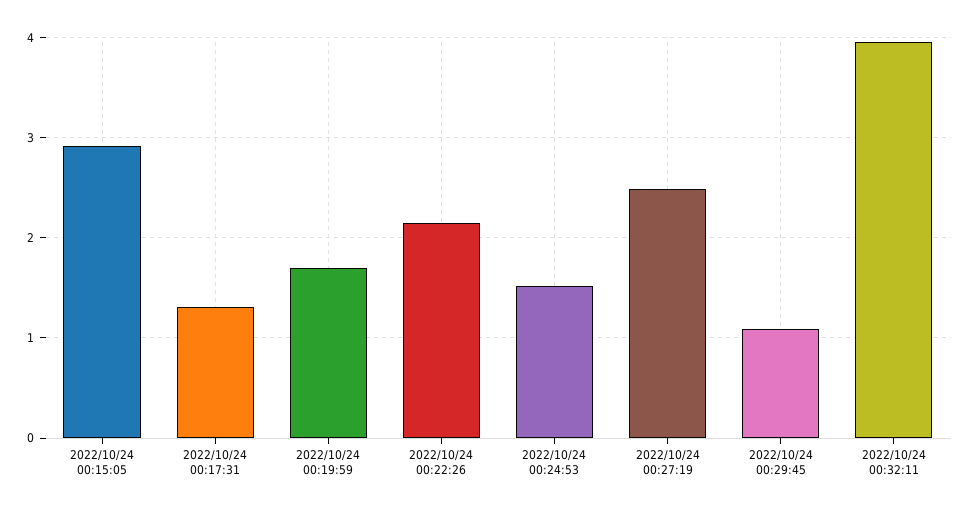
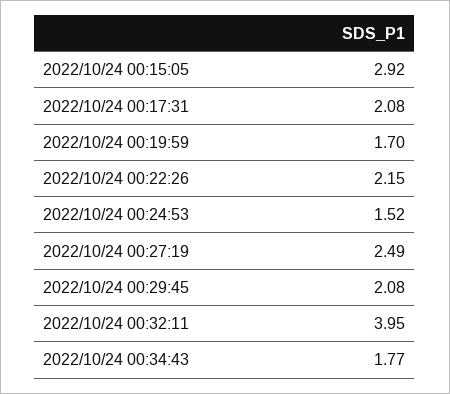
2022/10/24 00:17:31: 1.3 -> 2.08
2022/10/24 00:29:45: 1.1 -> 2.08
2022/10/24 00:34:43: none -> 1.77

